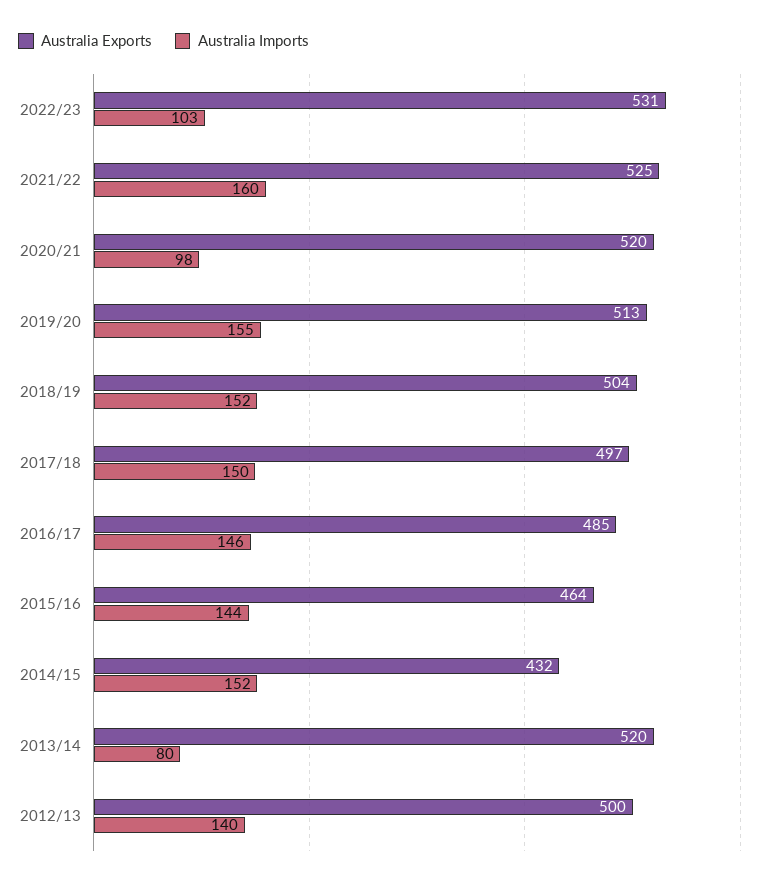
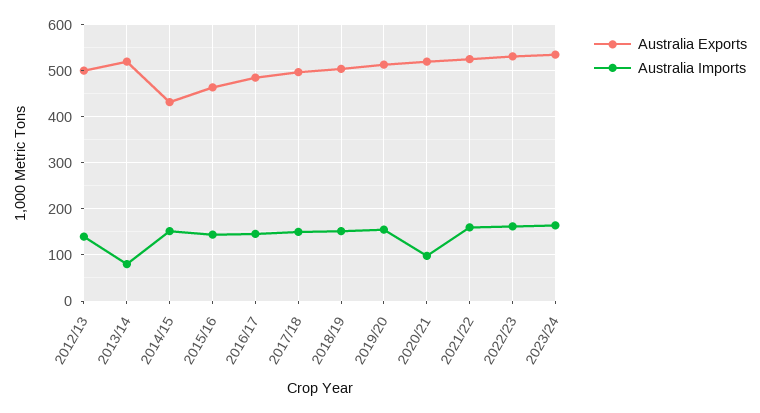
Australia Imports, 2022/23: 103 -> 160
Australia Exports, 2023/24: none -> 540
Australia Imports, 2023/24: none -> 160

